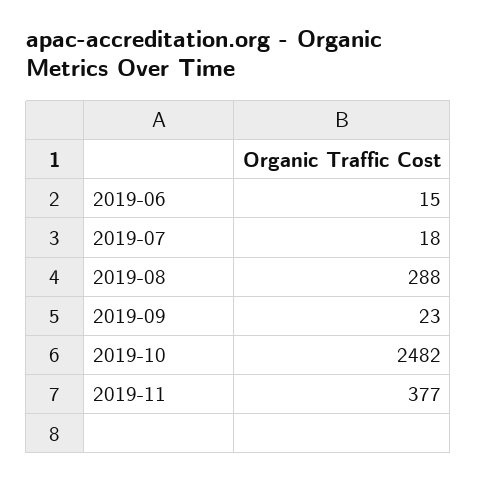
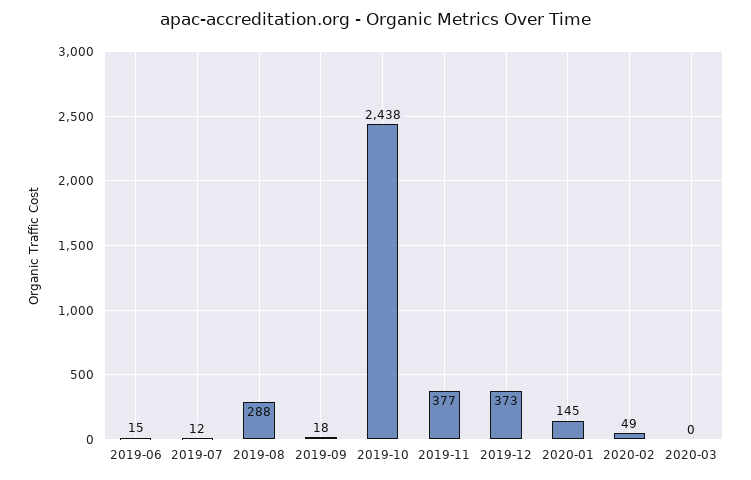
2019-07: 18 -> 12
2019-09: 23 -> 18
2019-10: 2482 -> 2438
2019-12: none -> 373
2020-01: none -> 145
2020-02: none -> 49
2020-03: none -> 0

